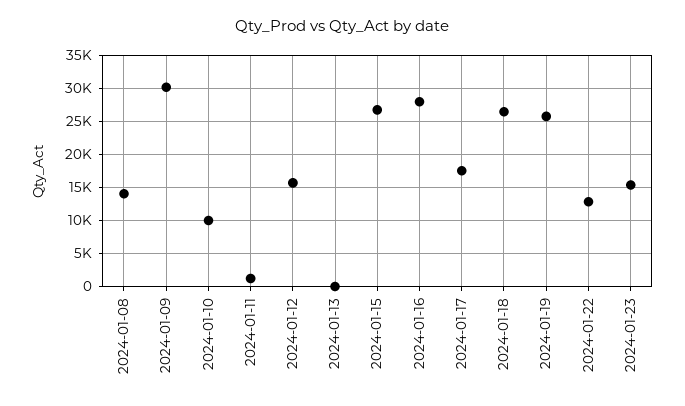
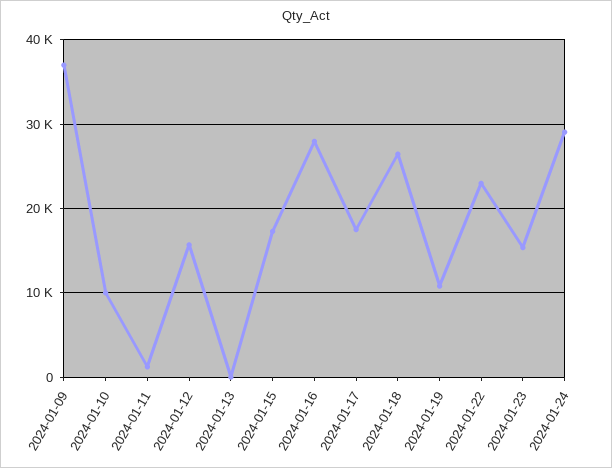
2024-01-08: 14000 -> none
2024-01-09: 30000 -> 37000
2024-01-15: 27000 -> 17000
2024-01-19: 26000 -> 11000
2024-01-22: 13000 -> 23000
2024-01-24: none -> 29000

